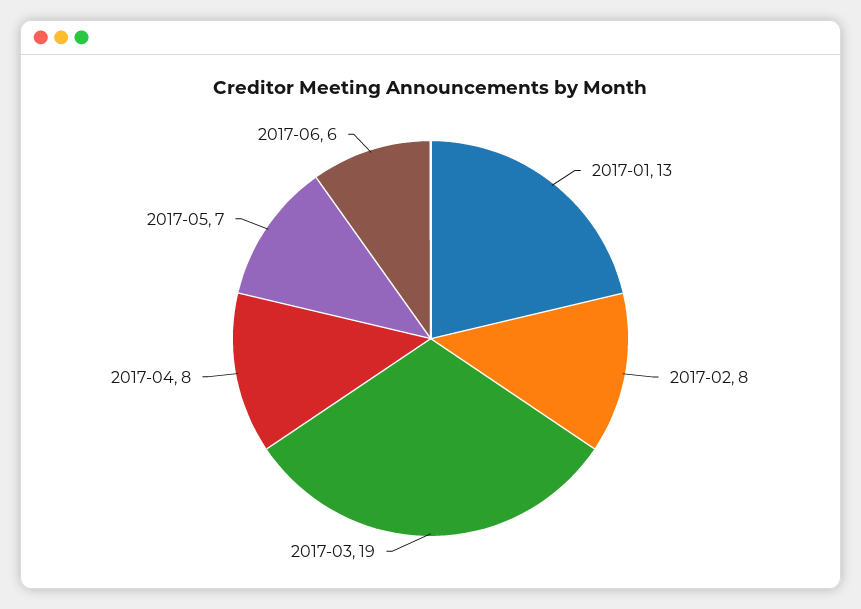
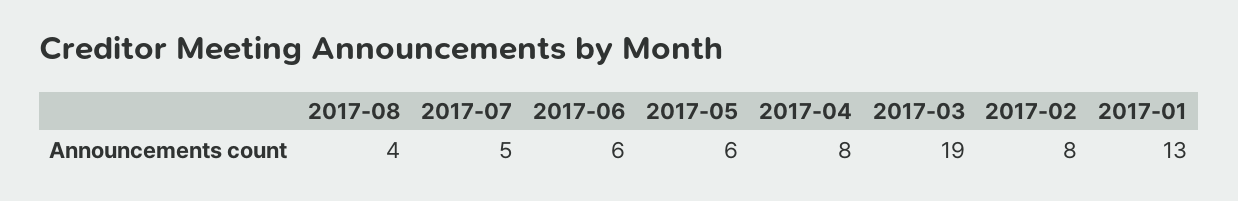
2017-05: 7 -> 6
2017-08: none -> 4
2017-07: none -> 5

